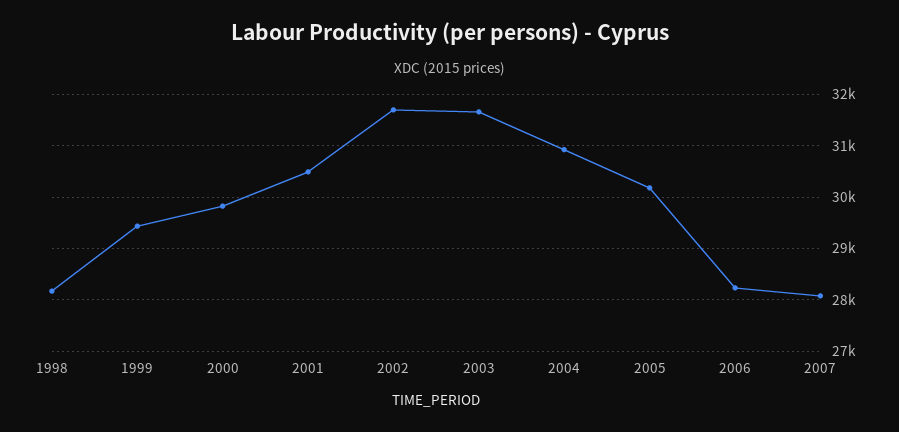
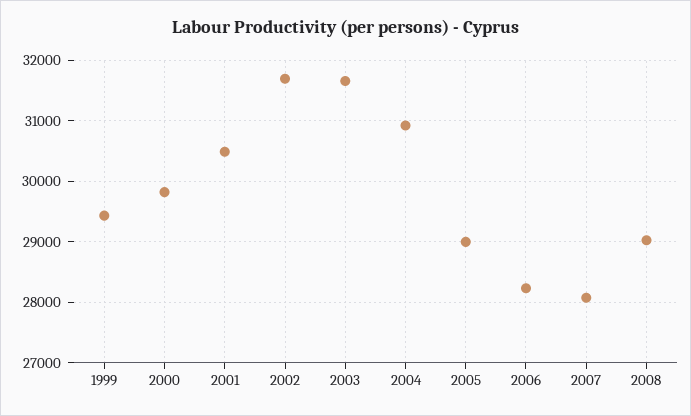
1998: 28200 -> none
2005: 30200 -> 29000
2008: none -> 29000

